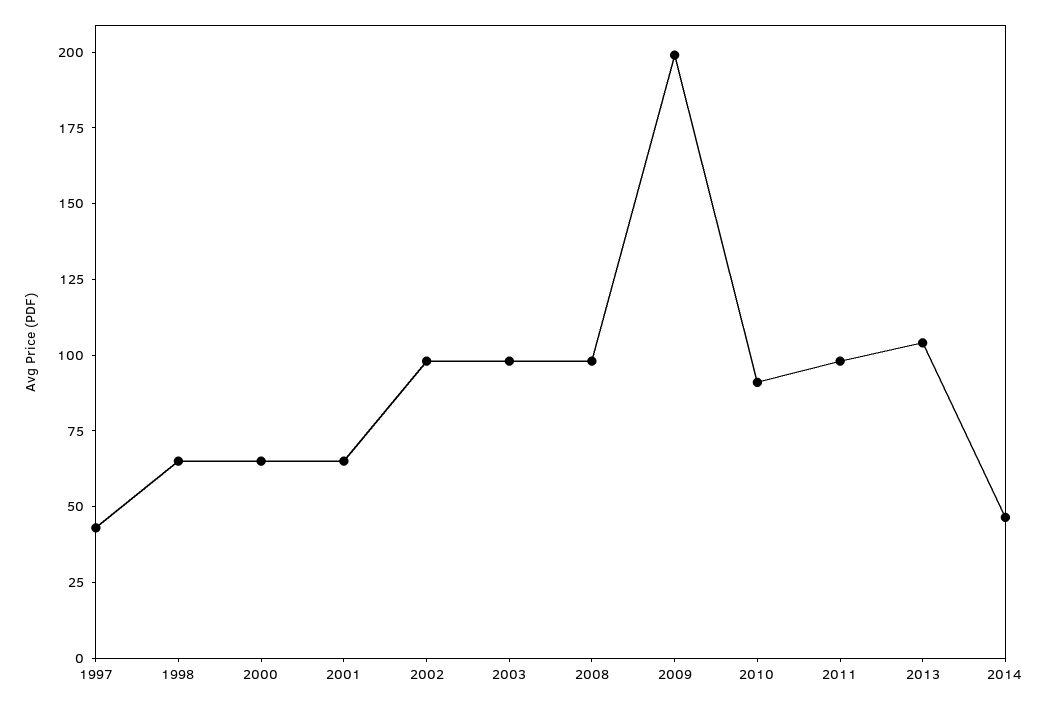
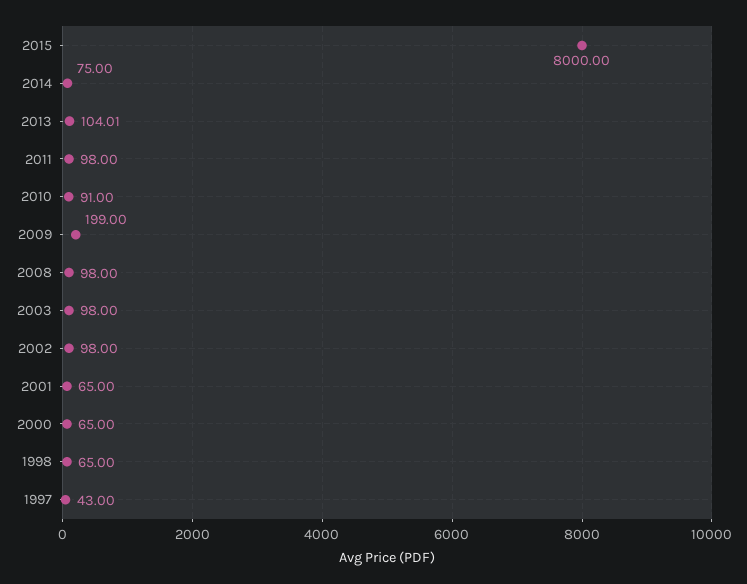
2014: 45 -> 75
2015: none -> 8000

